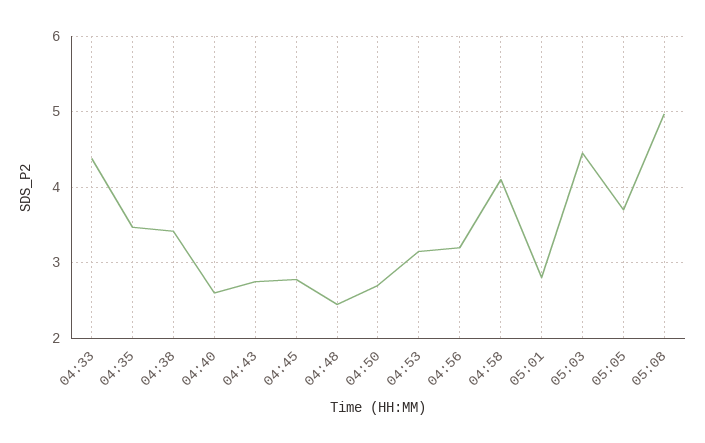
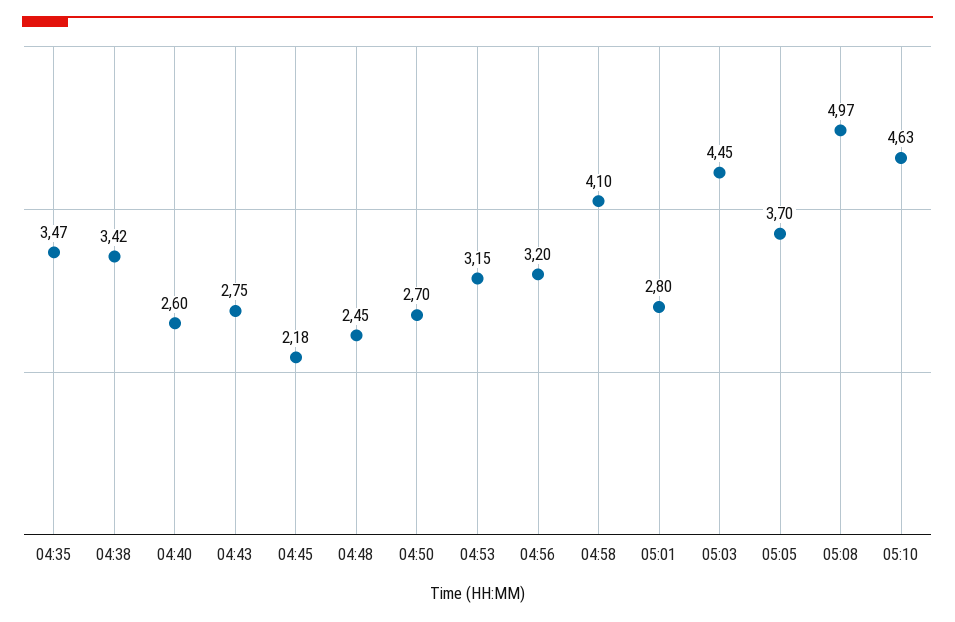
04:33: 4.4 -> none
04:45: 2.8 -> 2.18
05:10: none -> 4.63

